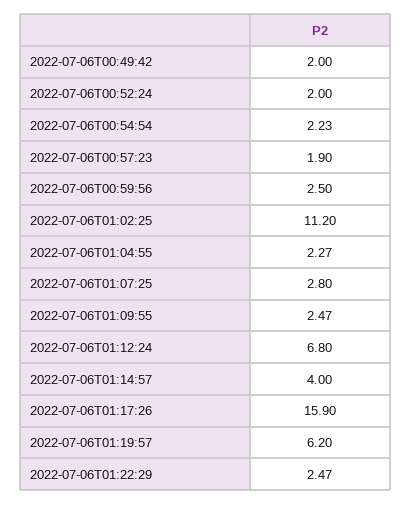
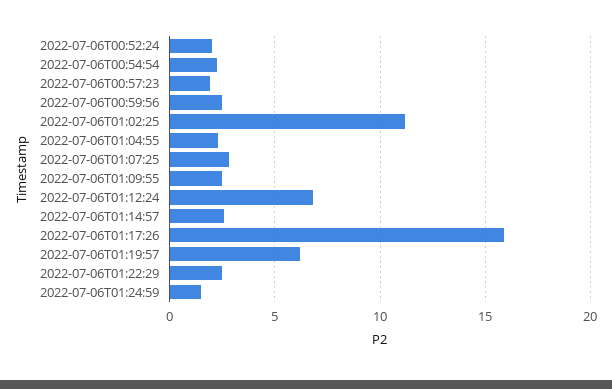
2022-07-06T00:49:42: 2 -> none
2022-07-06T01:14:57: 4 -> 2.5
2022-07-06T01:24:59: none -> 1.5

